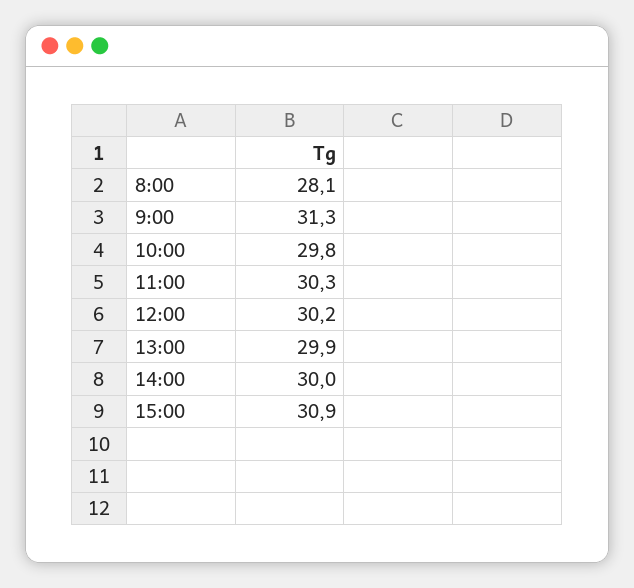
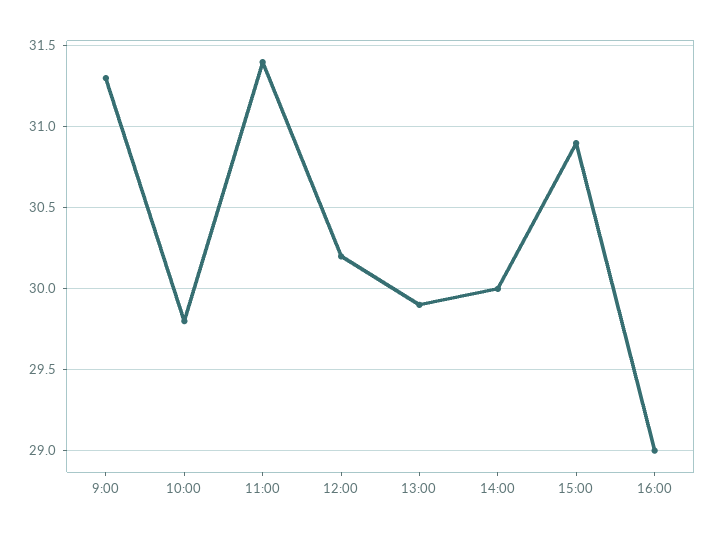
8:00: 28.1 -> none
11:00: 30.3 -> 31.4
16:00: none -> 29

